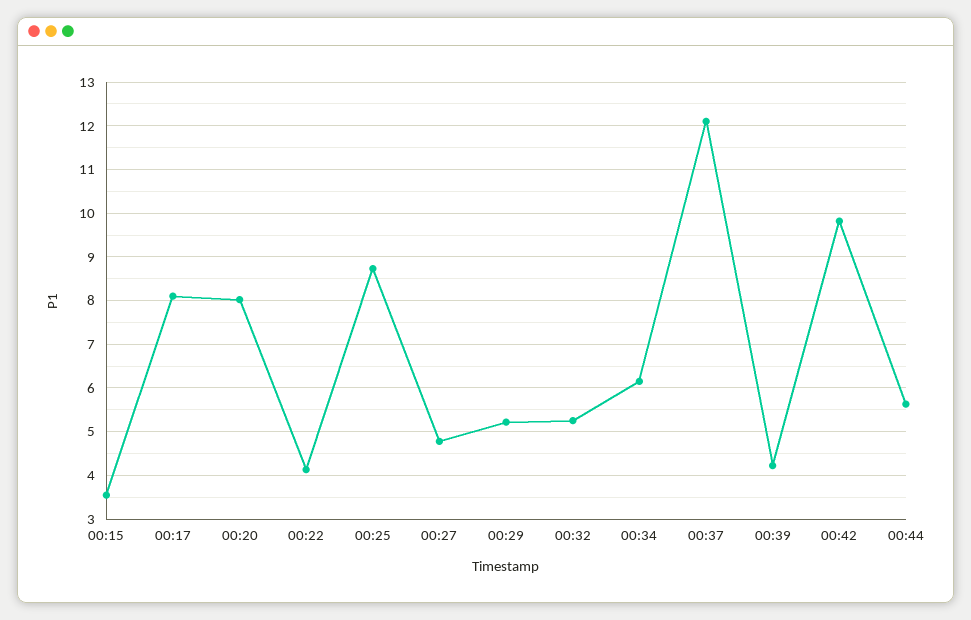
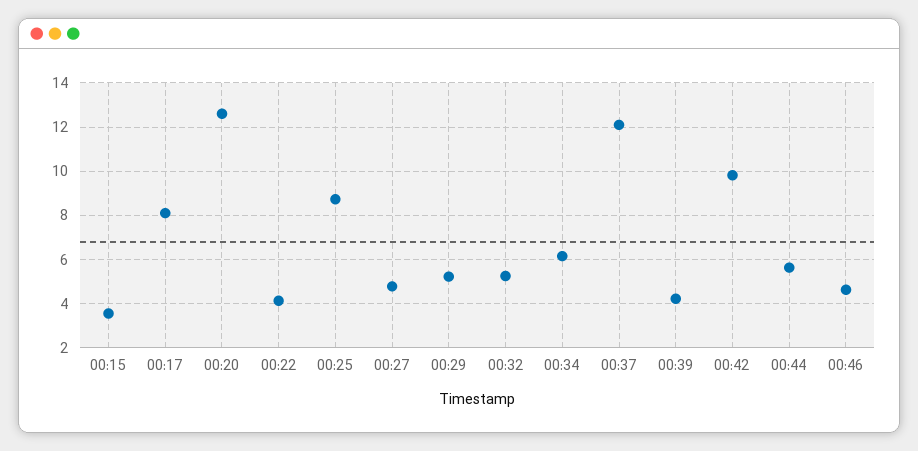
00:20: 8 -> 12.5
00:46: none -> 4.5

